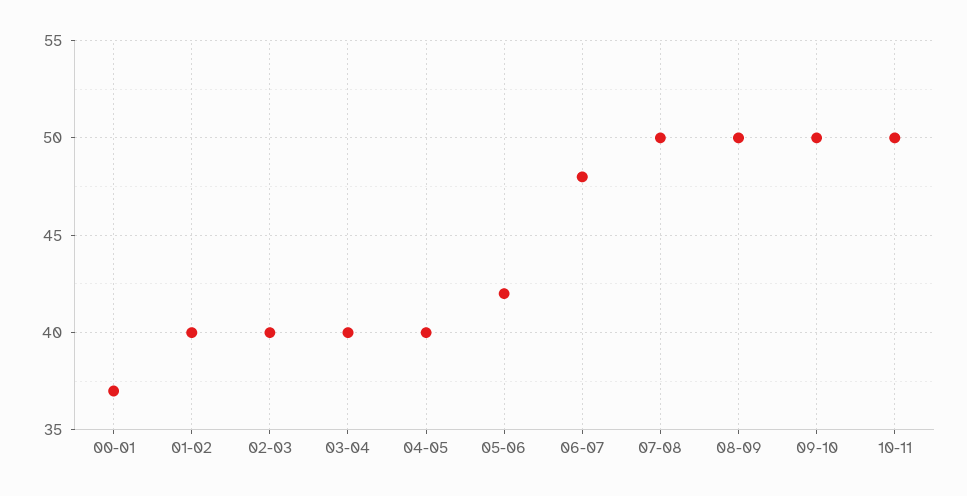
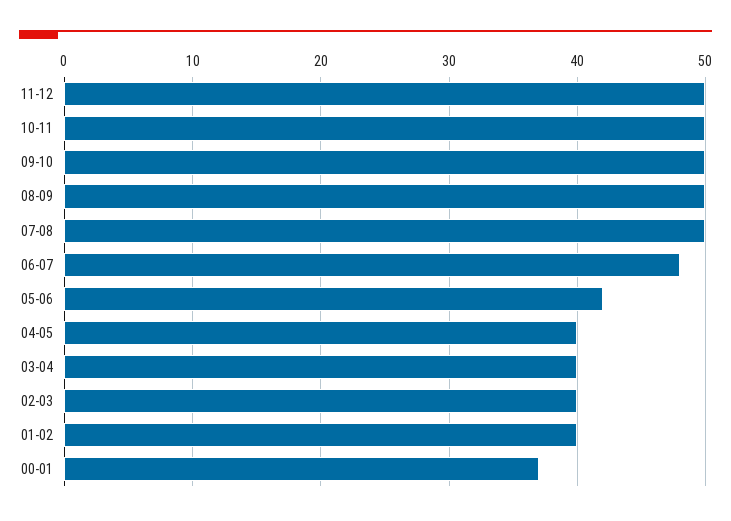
11-12: none -> 50

